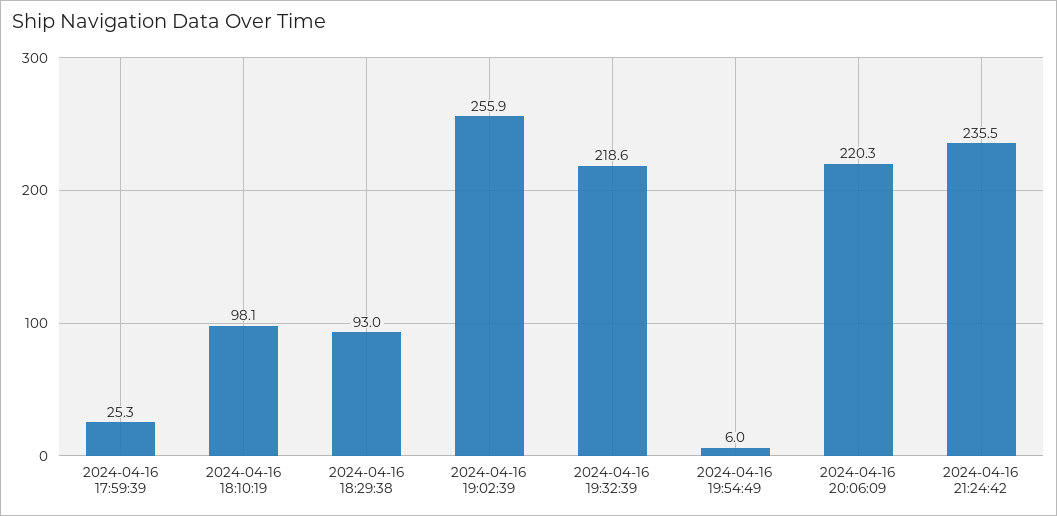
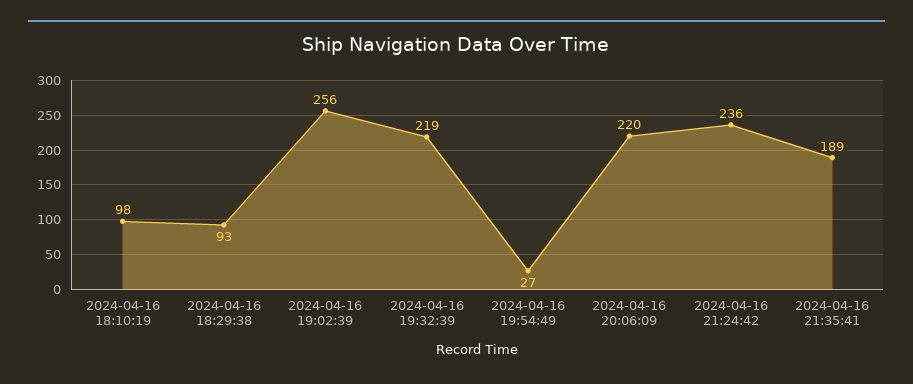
2024-04-16 17:59:39: 25.3 -> none
2024-04-16 19:54:49: 6 -> 27
2024-04-16 21:35:41: none -> 189

